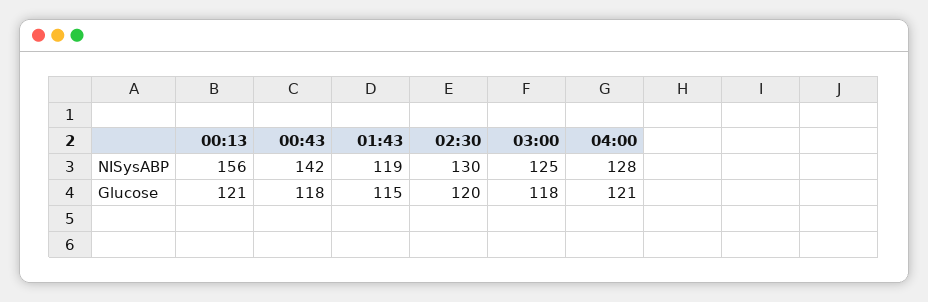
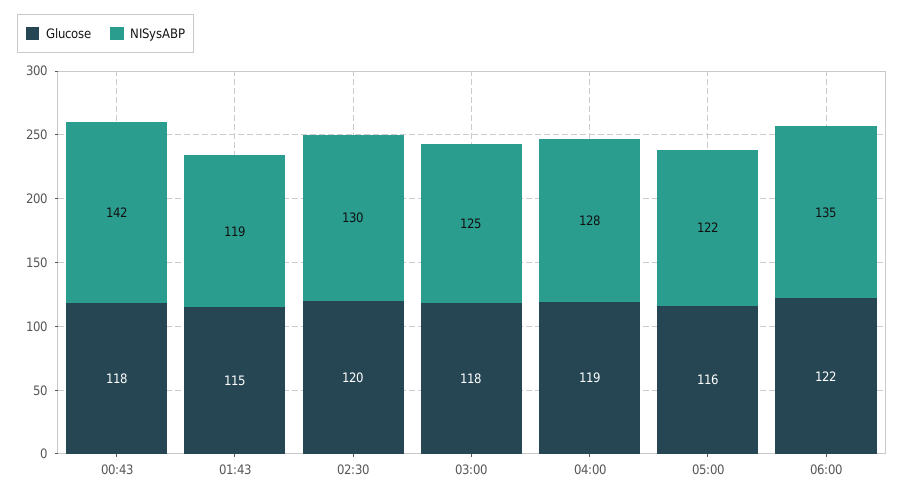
NISysABP, 00:13: 156 -> none
Glucose, 00:13: 121 -> none
Glucose, 04:00: 121 -> 119
Glucose, 05:00: none -> 116
NISysABP, 05:00: none -> 122
Glucose, 06:00: none -> 122
NISysABP, 06:00: none -> 135

